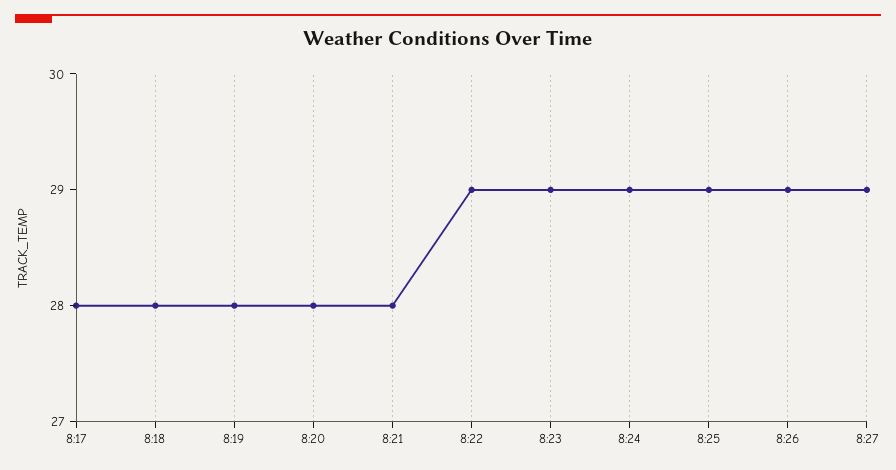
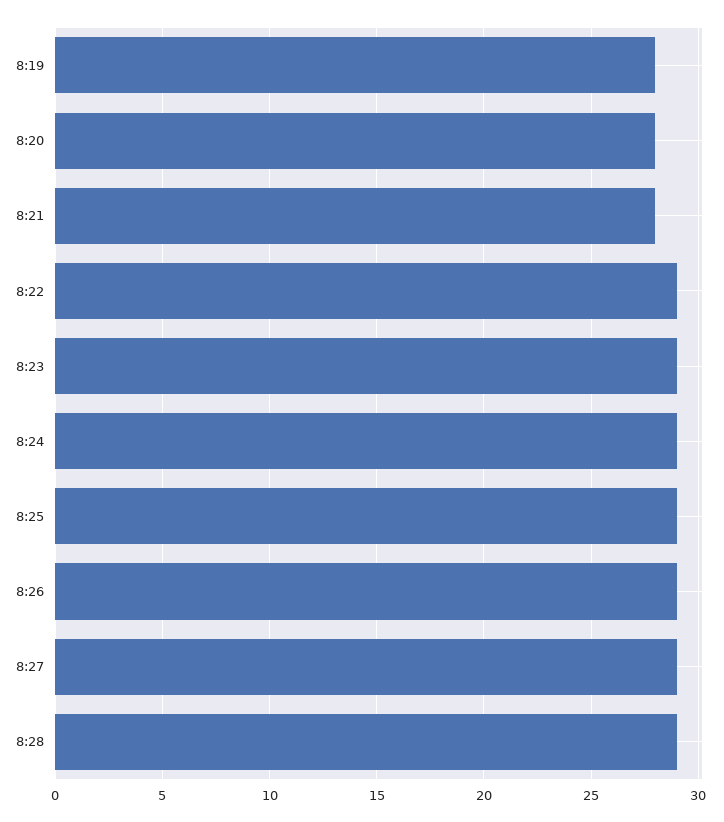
8:17: 28 -> none
8:18: 28 -> none
8:28: none -> 29

